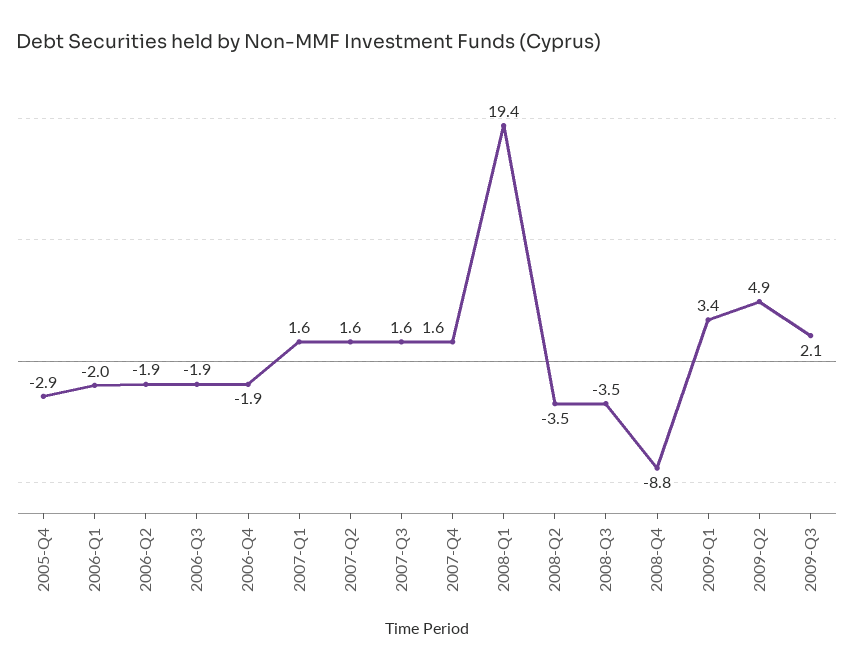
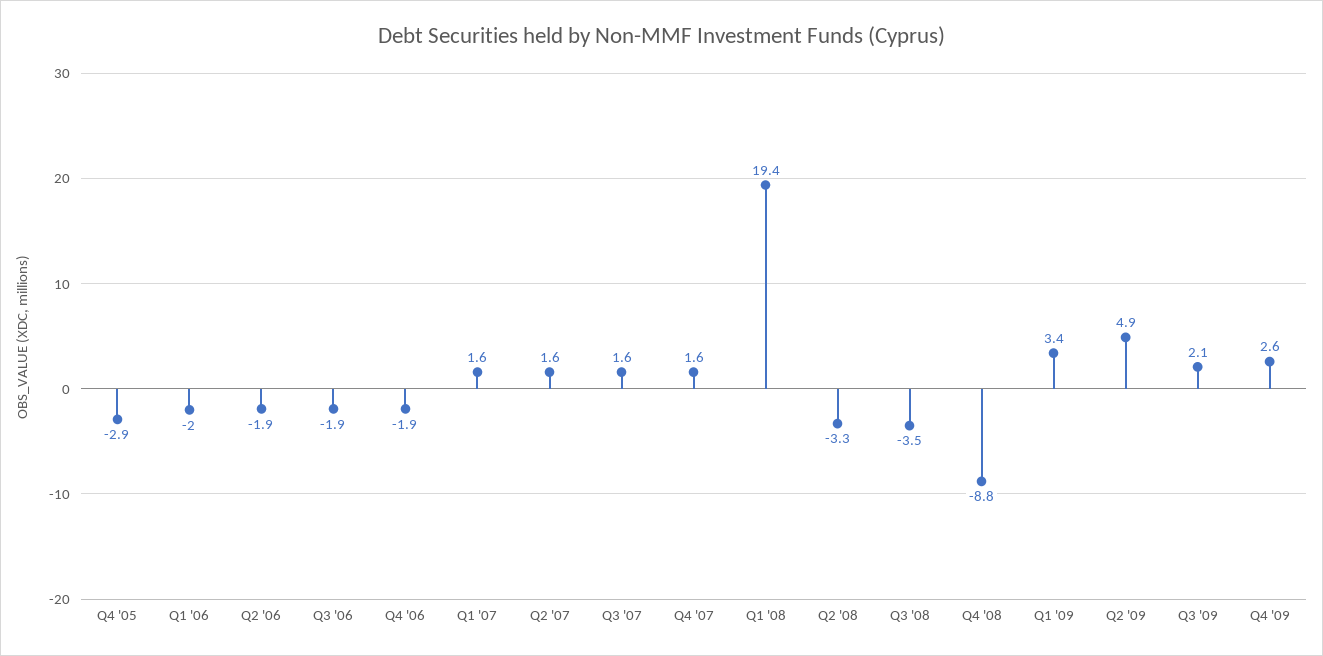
2008-Q2: -3.5 -> -3.3
Q4 '09: none -> 2.6

